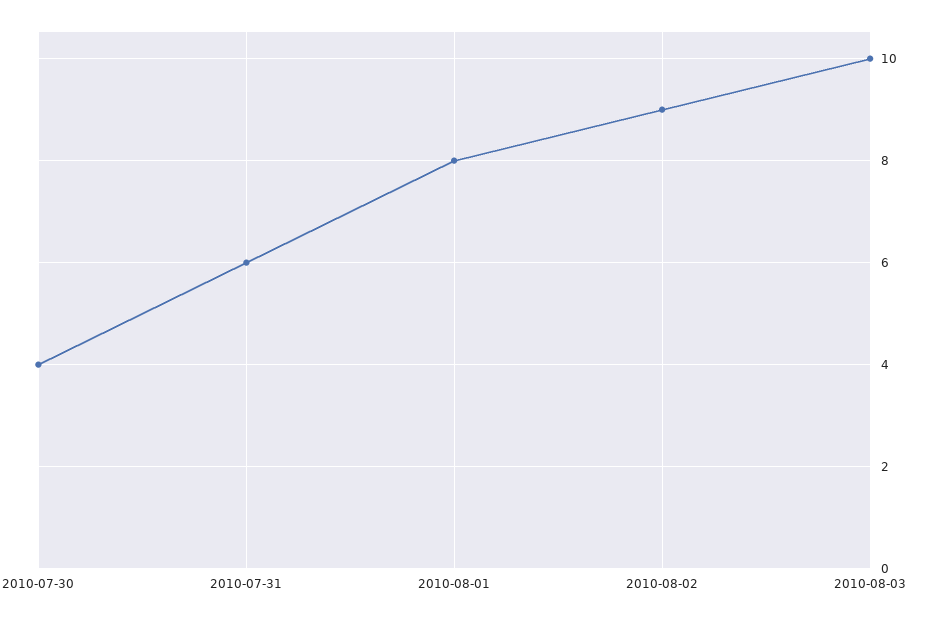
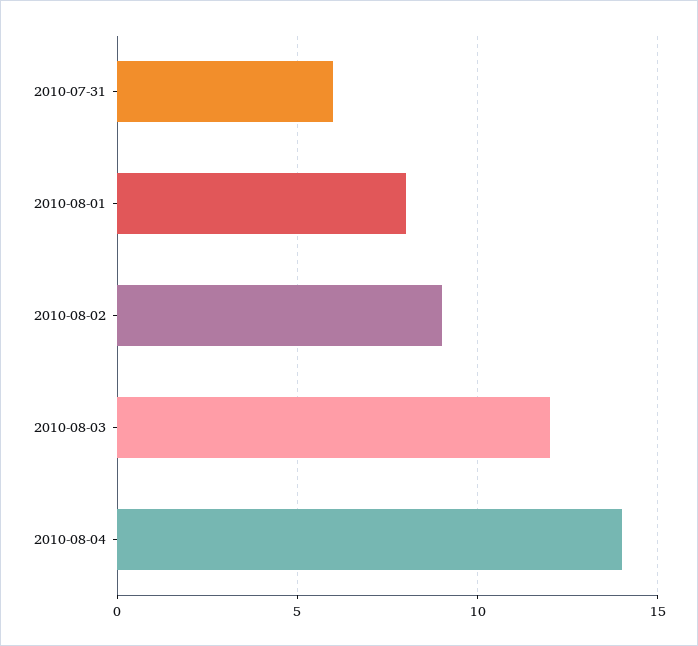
2010-07-30: 4 -> none
2010-08-03: 10 -> 12
2010-08-04: none -> 14

